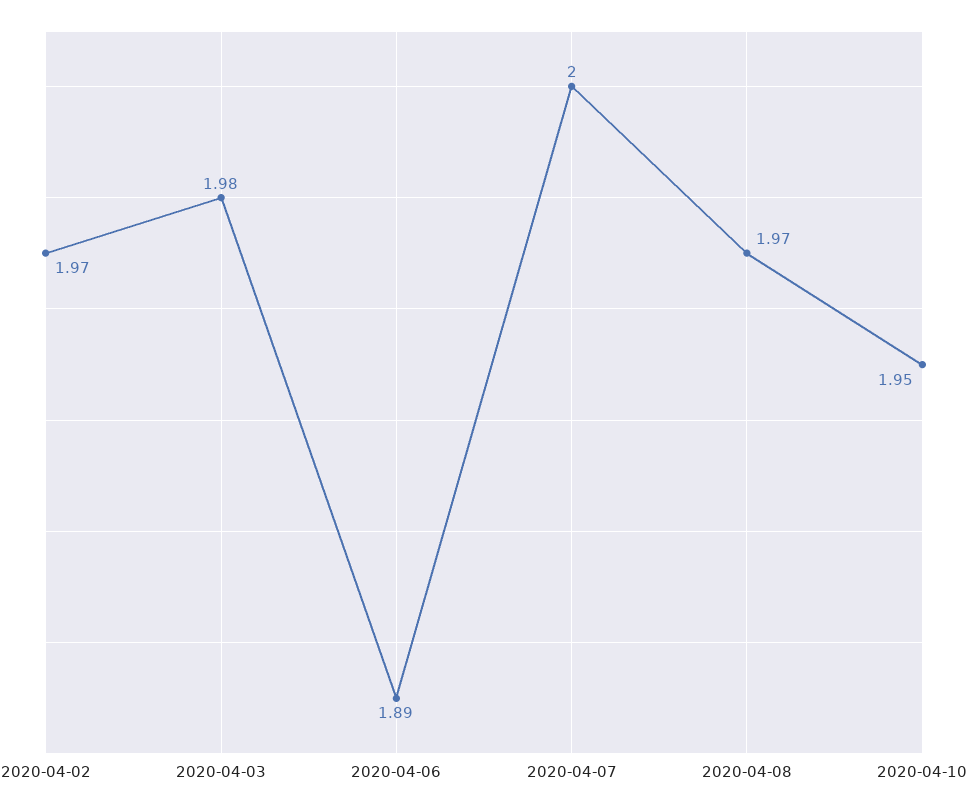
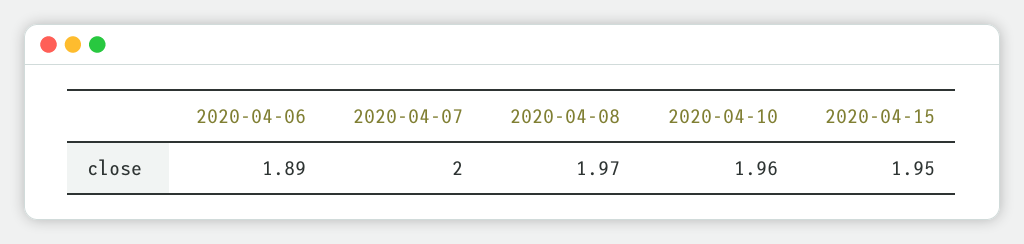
2020-04-02: 1.97 -> none
2020-04-03: 1.98 -> none
2020-04-10: 1.95 -> 1.96
2020-04-15: none -> 1.95

